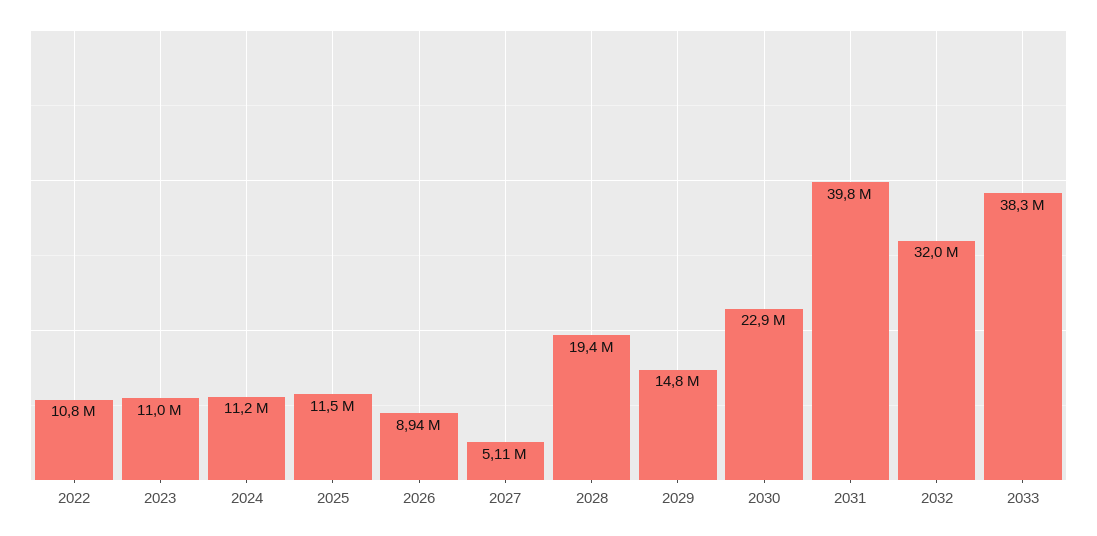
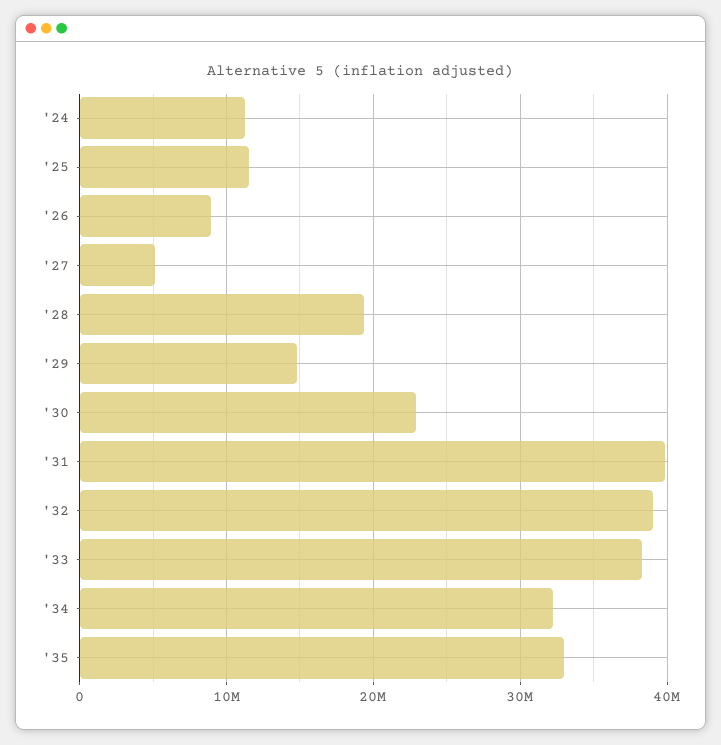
2022: 10800000 -> none
2023: 11000000 -> none
2032: 32000000 -> 39000000
'34: none -> 32000000
'35: none -> 33000000

